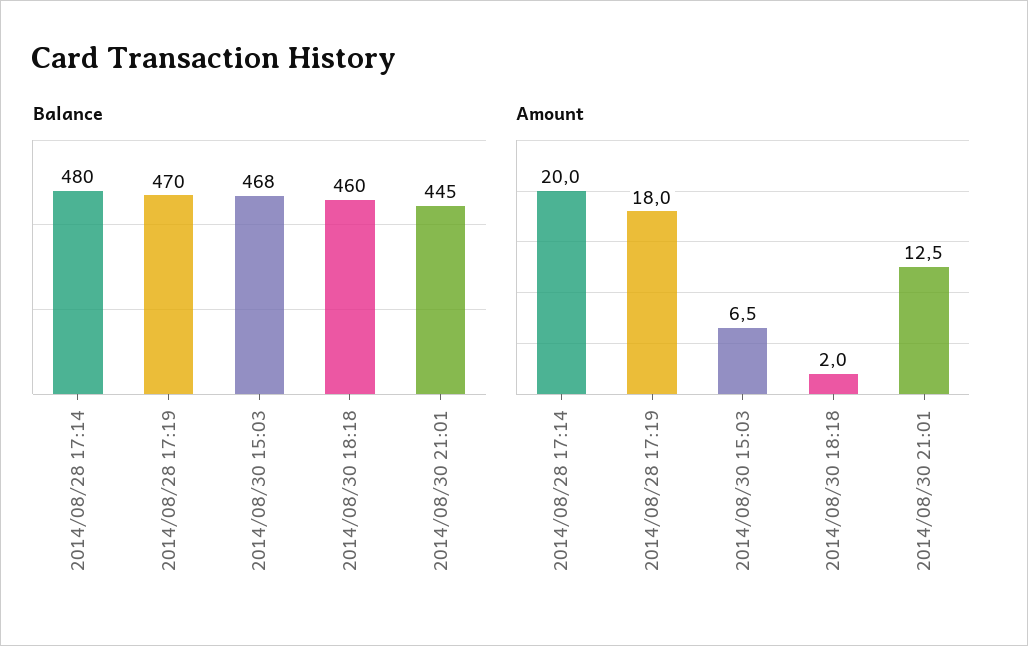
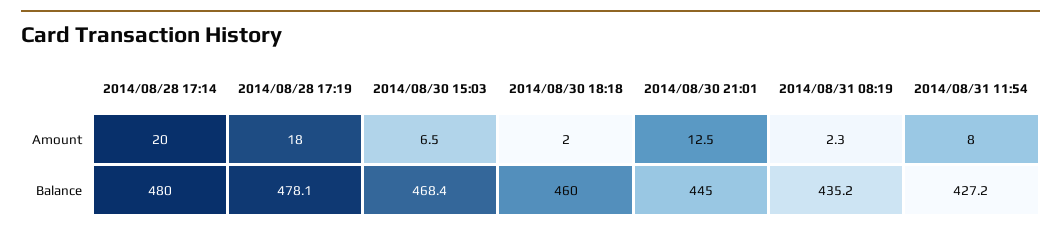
Balance, 2014/08/28 17:19: 470 -> 478.1
Amount, 2014/08/31 08:19: none -> 2.3
Amount, 2014/08/31 11:54: none -> 8
Balance, 2014/08/31 08:19: none -> 435.2
Balance, 2014/08/31 11:54: none -> 427.2

